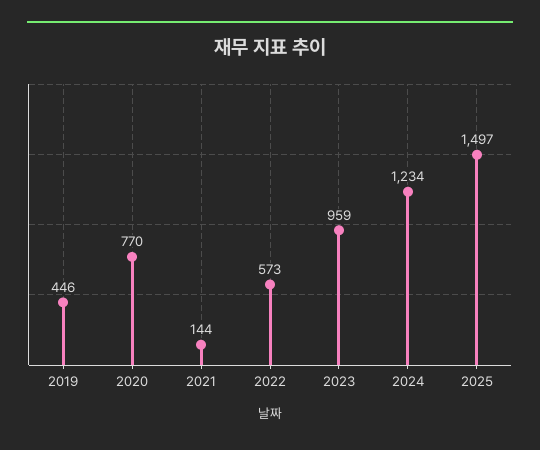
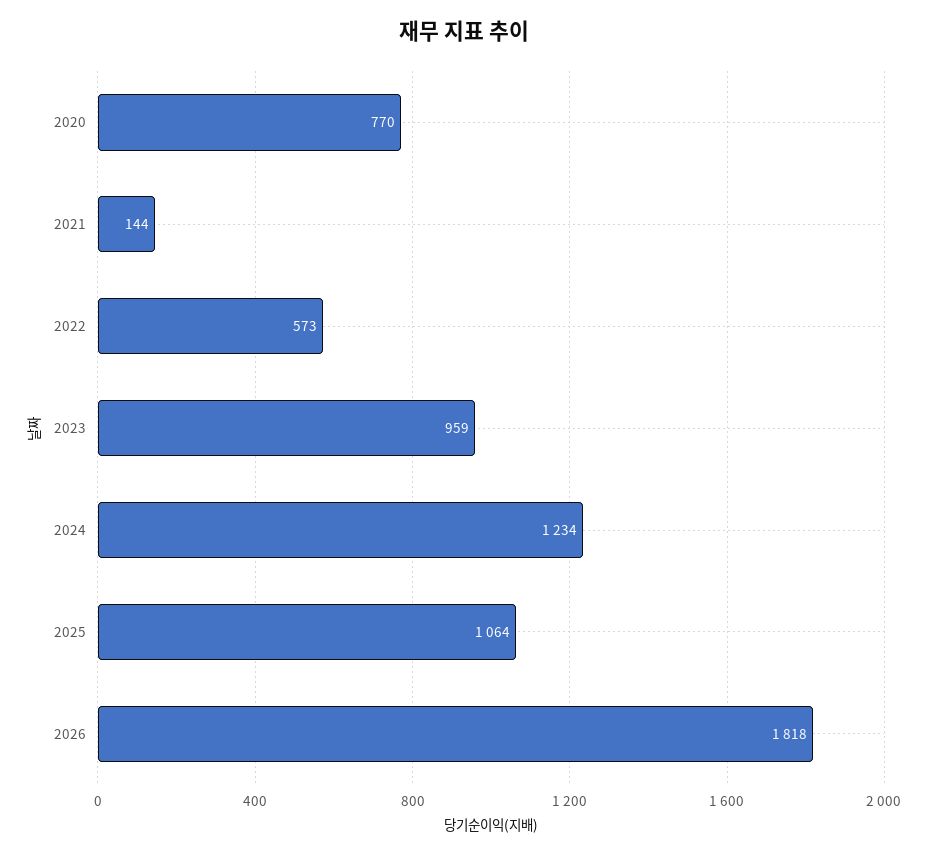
2019: 446 -> none
2025: 1497 -> 1064
2026: none -> 1818

